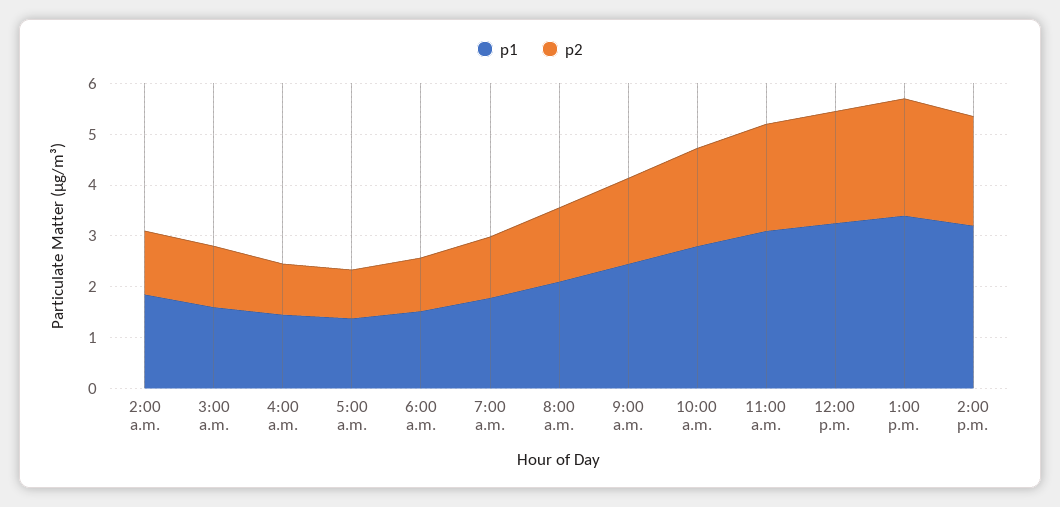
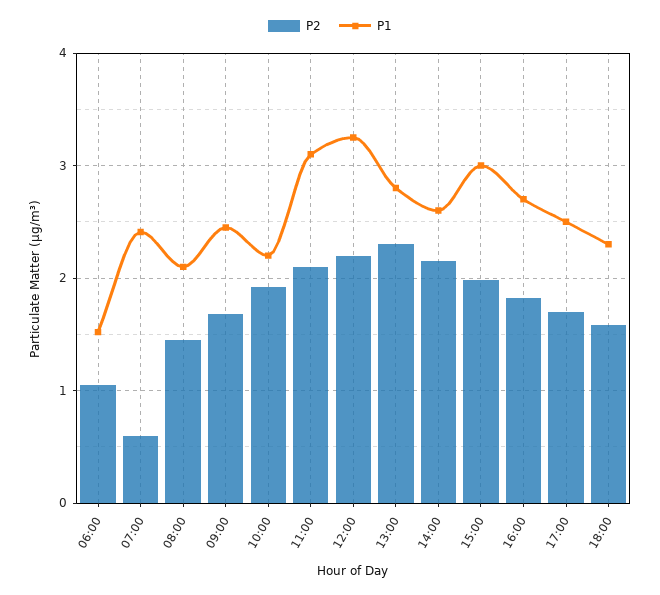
p1, 2:00 a.m.: 1.8 -> none
p2, 2:00 a.m.: 1.2 -> none
p1, 3:00 a.m.: 1.6 -> none
p2, 3:00 a.m.: 1.2 -> none
p1, 4:00 a.m.: 1.4 -> none
p2, 4:00 a.m.: 1 -> none
p1, 5:00 a.m.: 1.4 -> none
p2, 5:00 a.m.: 1 -> none
p1, 7:00 a.m.: 1.8 -> 2.4
p2, 7:00 a.m.: 1.2 -> 0.6
p1, 10:00 a.m.: 2.8 -> 2.2
p1, 1:00 p.m.: 3.4 -> 2.8
p1, 2:00 p.m.: 3.2 -> 2.6
p2, 15:00: none -> 2
p1, 15:00: none -> 3
p2, 16:00: none -> 1.8
p1, 16:00: none -> 2.7
p2, 17:00: none -> 1.7
p1, 17:00: none -> 2.5
p2, 18:00: none -> 1.6
p1, 18:00: none -> 2.3

